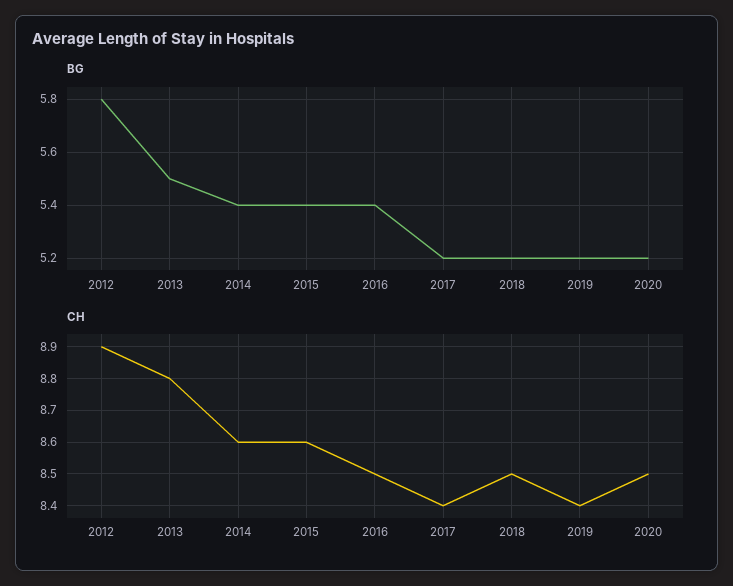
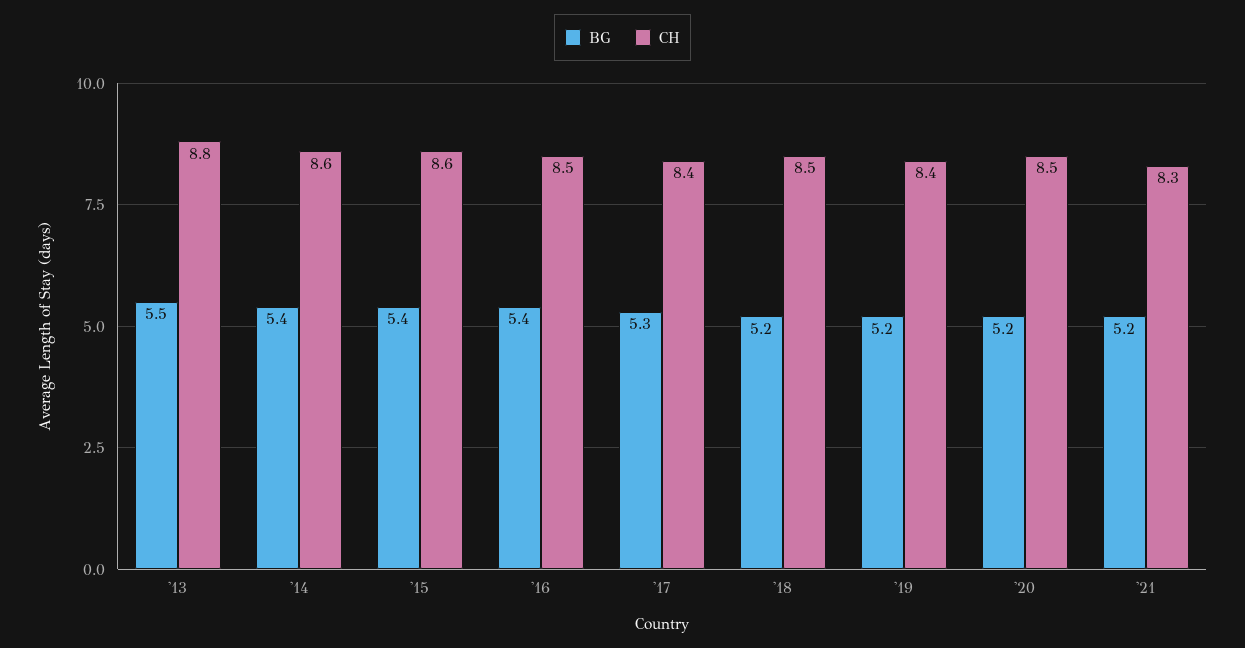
BG, 2012: 5.8 -> none
BG, 2017: 5.2 -> 5.3
CH, 2012: 8.9 -> none
BG, '21: none -> 5.2
CH, '21: none -> 8.3

